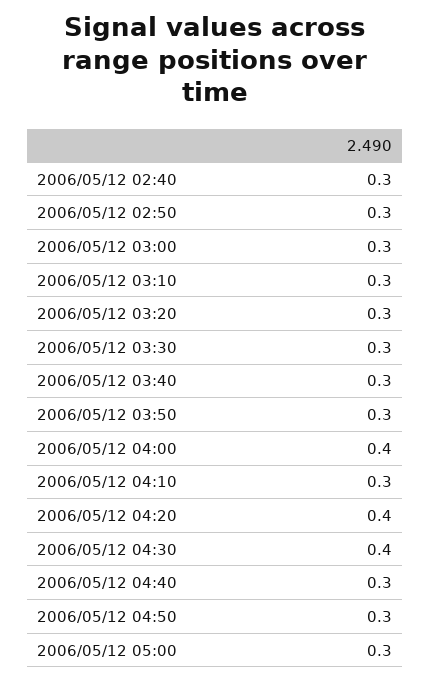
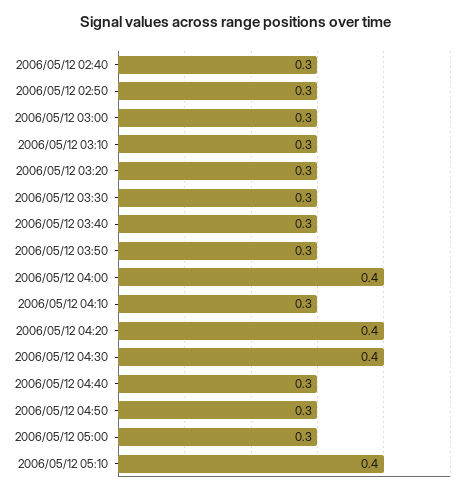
2006/05/12 05:10: none -> 0.4

